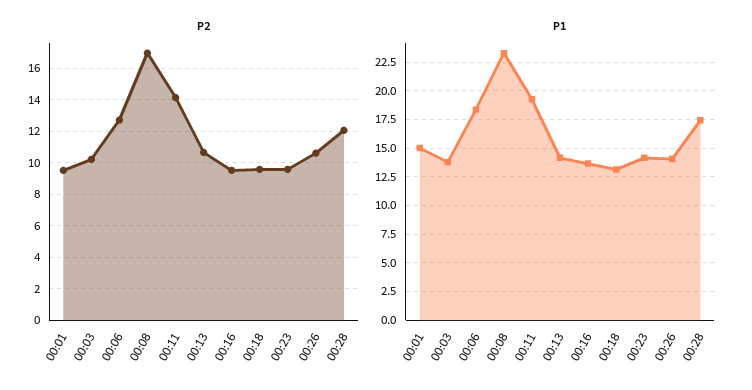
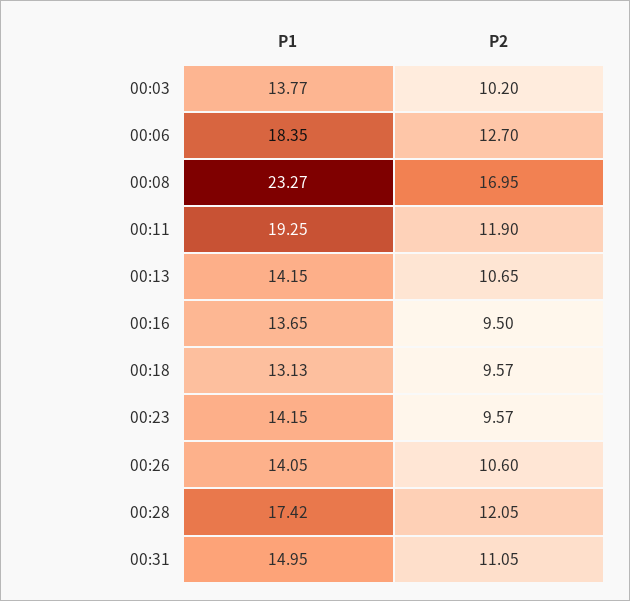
P2, 00:01: 9.5 -> none
P2, 00:11: 14 -> 11.9
P1, 00:01: 15 -> none
P1, 00:31: none -> 14.95
P2, 00:31: none -> 11.05

